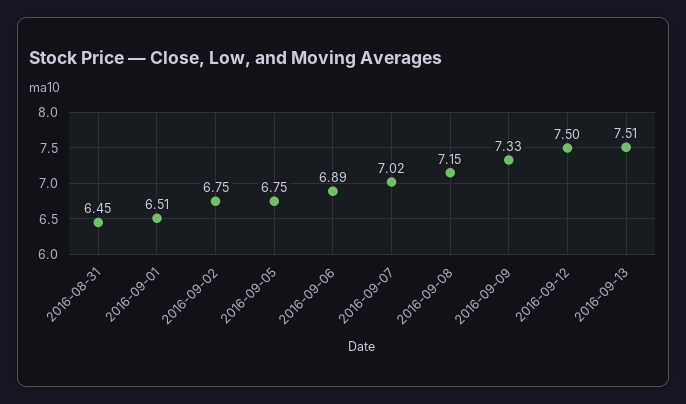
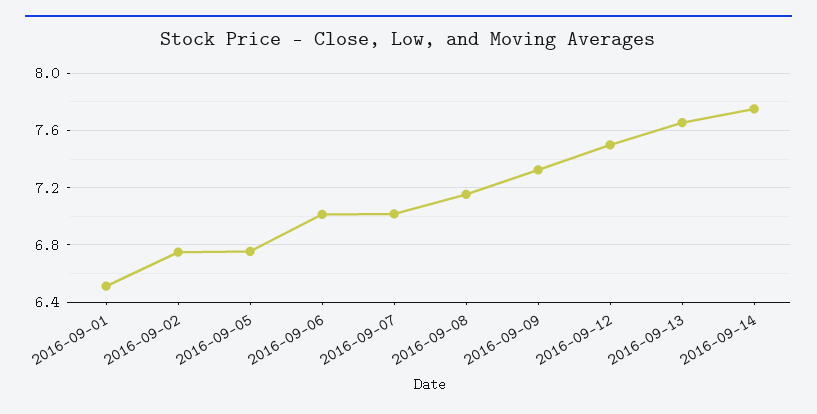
2016-08-31: 6.45 -> none
2016-09-06: 6.89 -> 7
2016-09-13: 7.51 -> 7.65
2016-09-14: none -> 7.75

